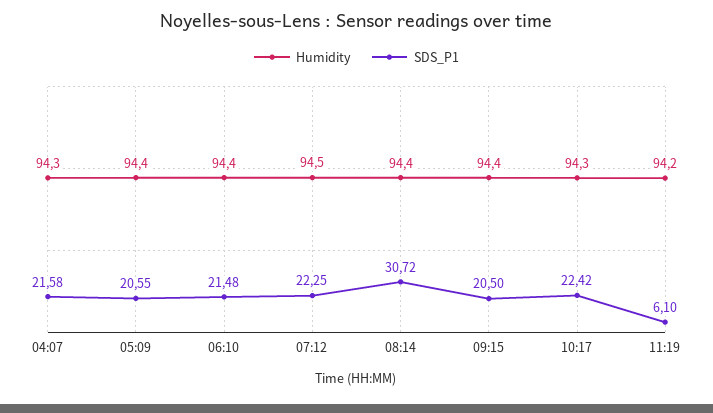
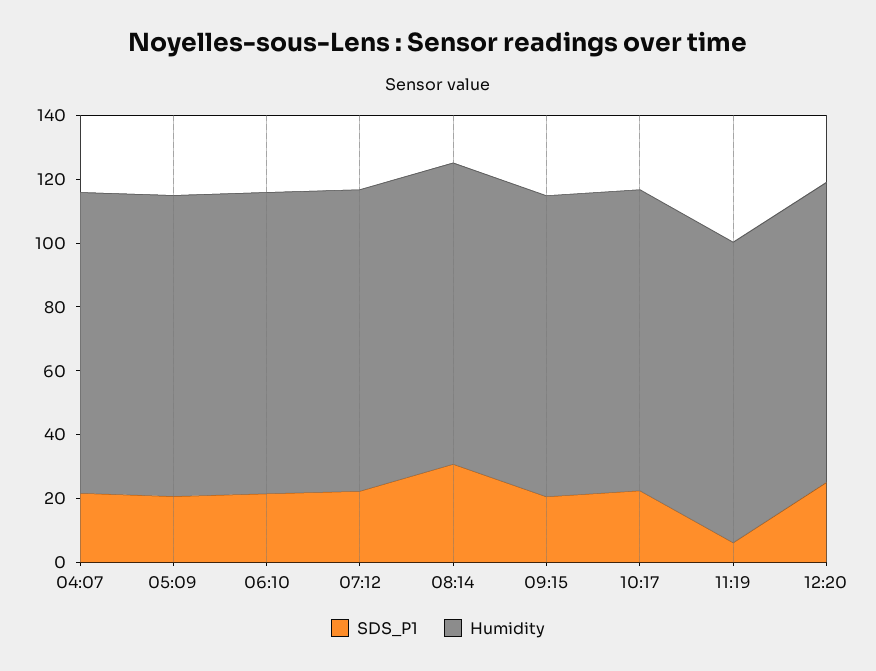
SDS_P1, 12:20: none -> 25
Humidity, 12:20: none -> 95

